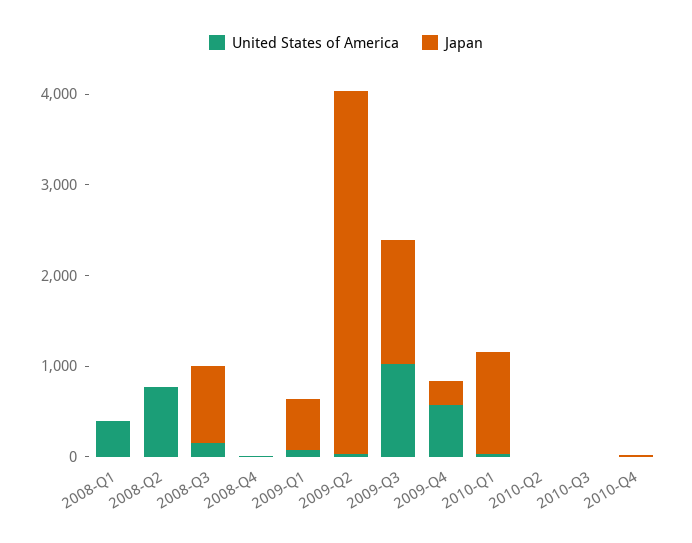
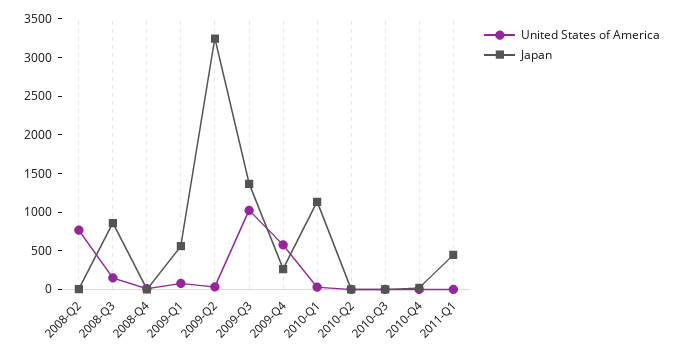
United States of America, 2008-Q1: 400 -> none
Japan, 2008-Q1: 0 -> none
Japan, 2009-Q2: 4000 -> 3250
United States of America, 2011-Q1: none -> 0
Japan, 2011-Q1: none -> 500

